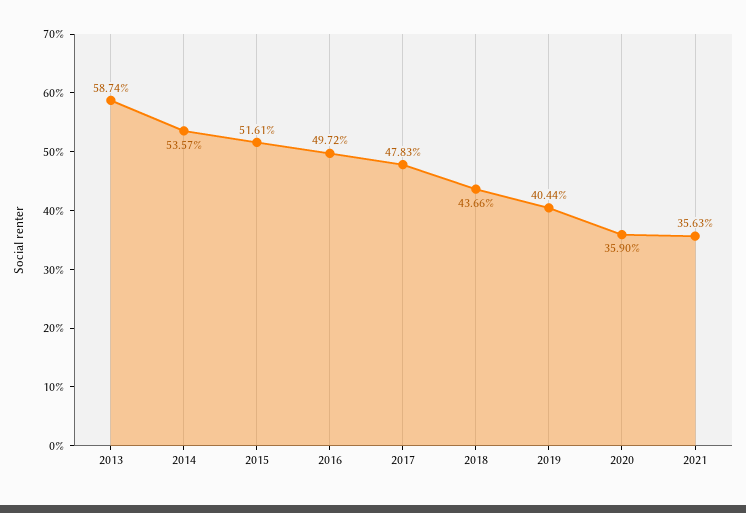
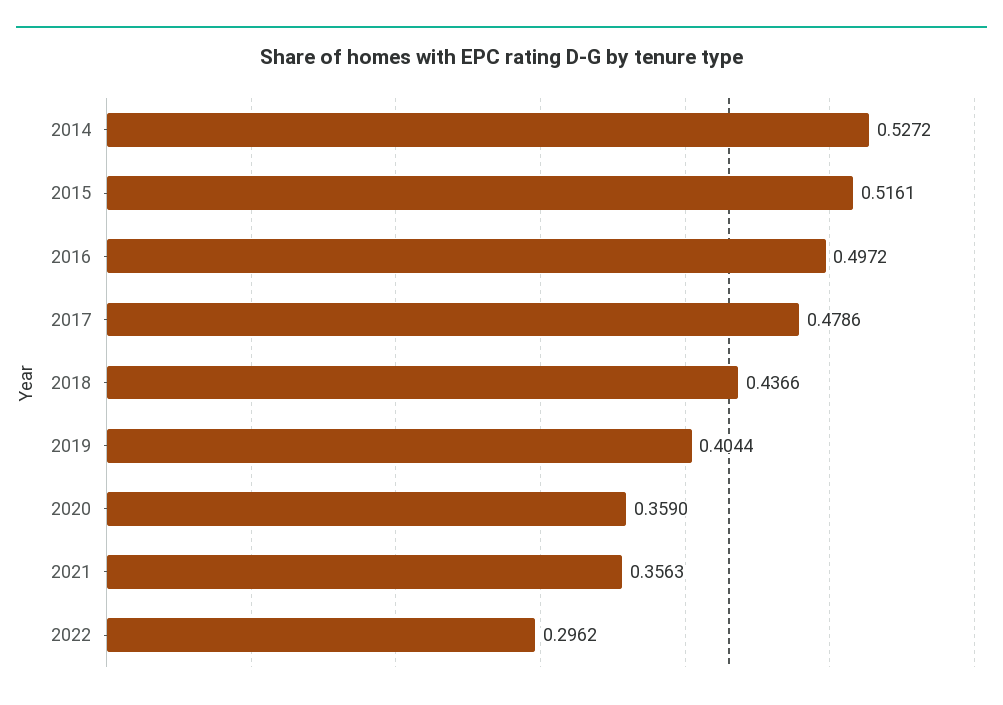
2013: 0.5874 -> none
2014: 0.5357 -> 0.5272
2017: 0.4783 -> 0.4786
2022: none -> 0.2962

